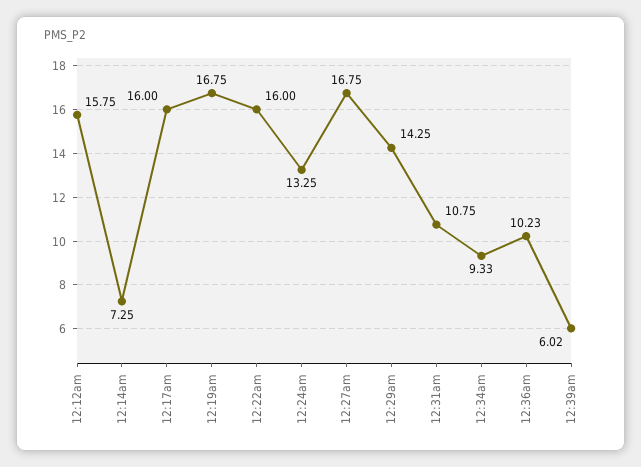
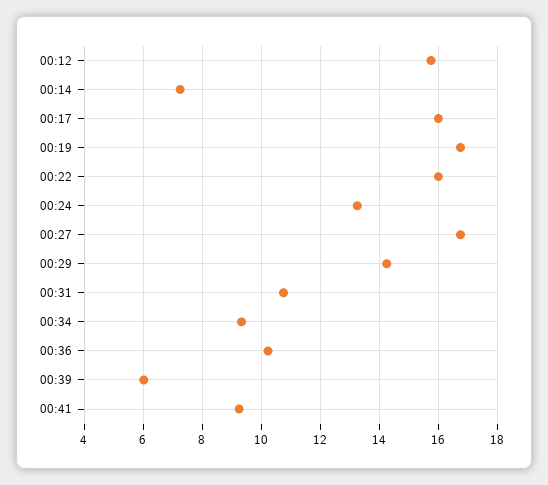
00:41: none -> 9.25

